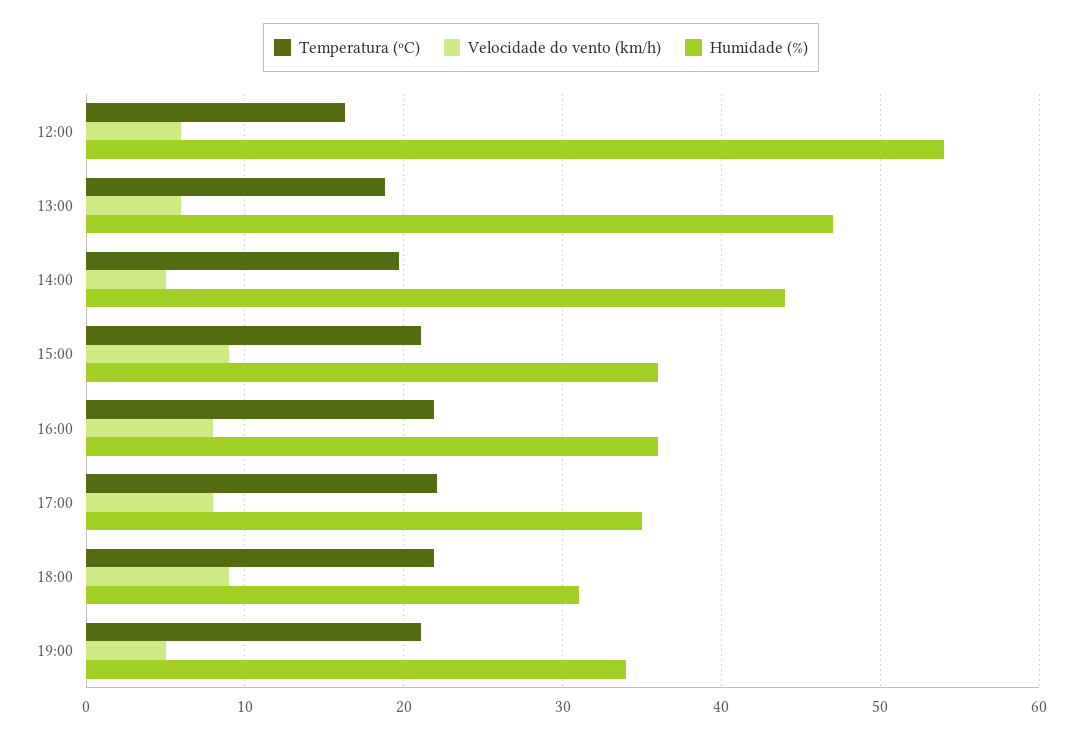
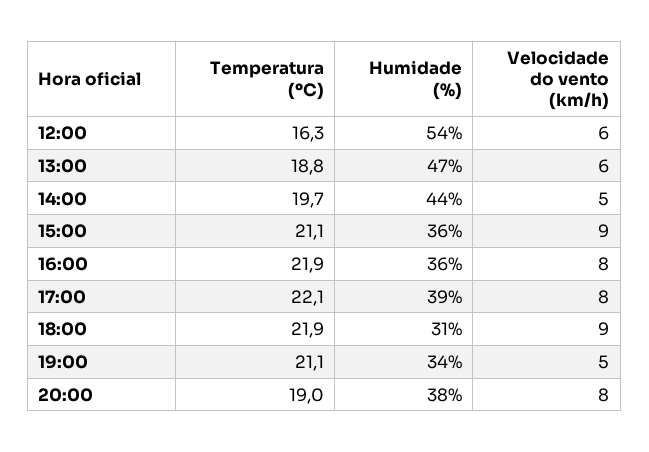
Humidade (%), 17:00: 35 -> 39
Temperatura (ºC), 20:00: none -> 19
Humidade (%), 20:00: none -> 38
Velocidade do vento (km/h), 20:00: none -> 8

